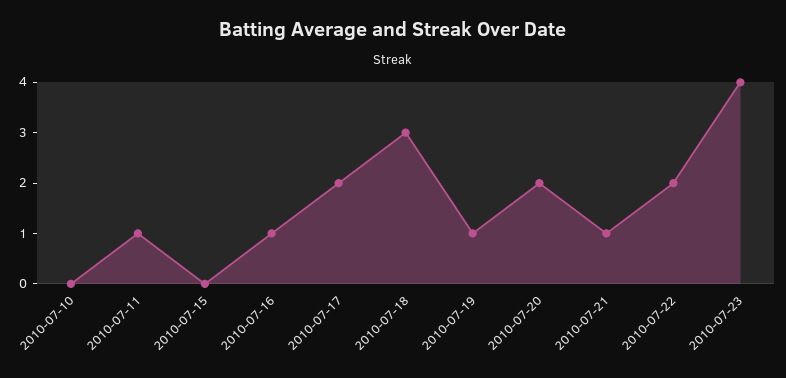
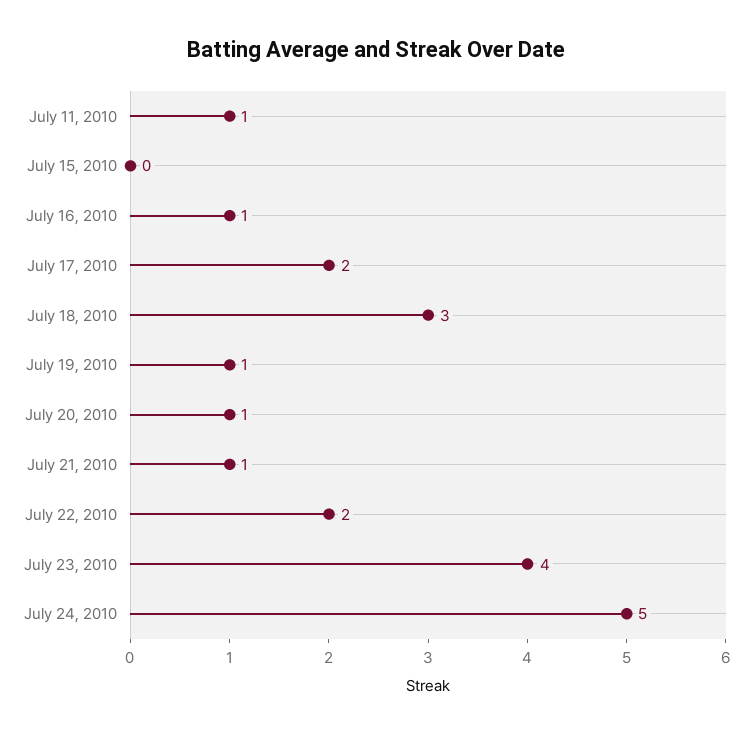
2010-07-10: 0 -> none
2010-07-20: 2 -> 1
July 24, 2010: none -> 5

